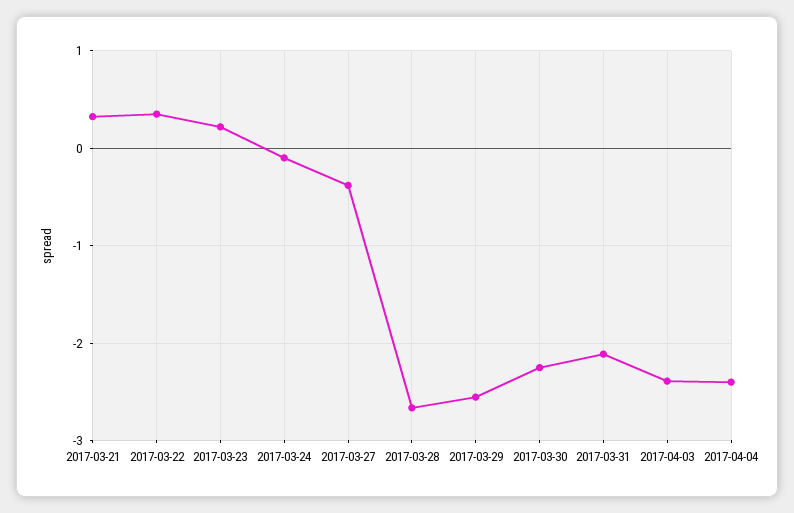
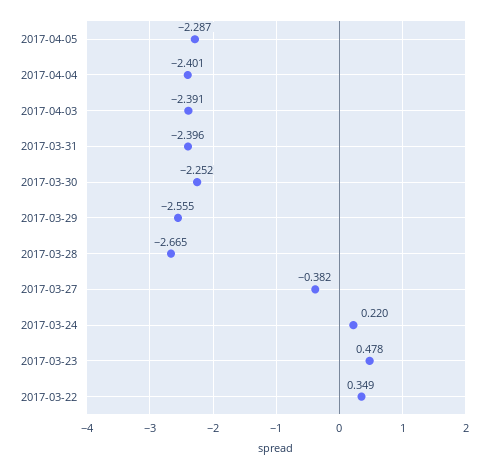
2017-03-21: 0.3 -> none
2017-03-23: 0.2 -> 0.478
2017-03-24: -0.1 -> 0.22
2017-03-31: -2.1 -> -2.396
2017-04-05: none -> -2.287

